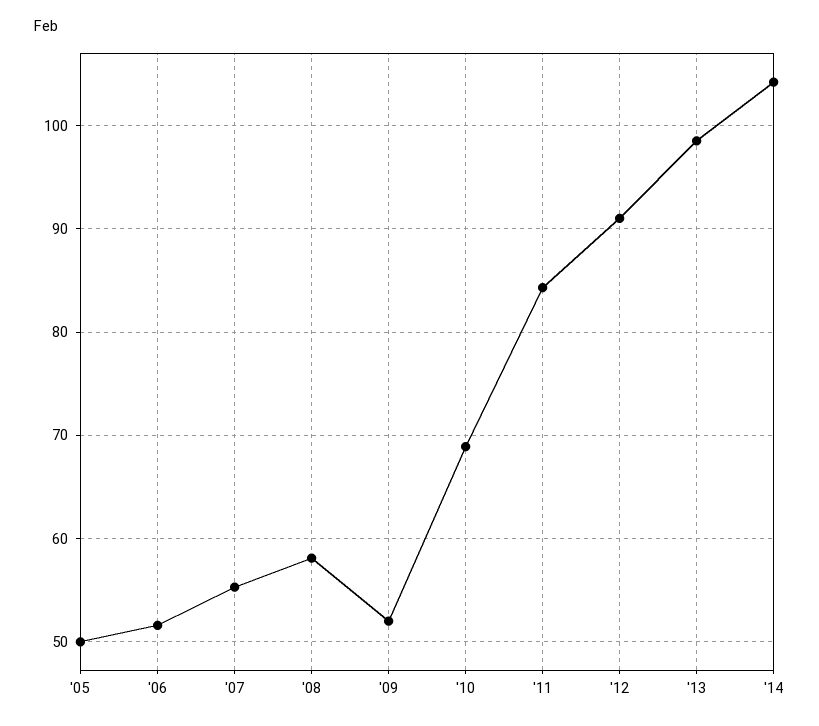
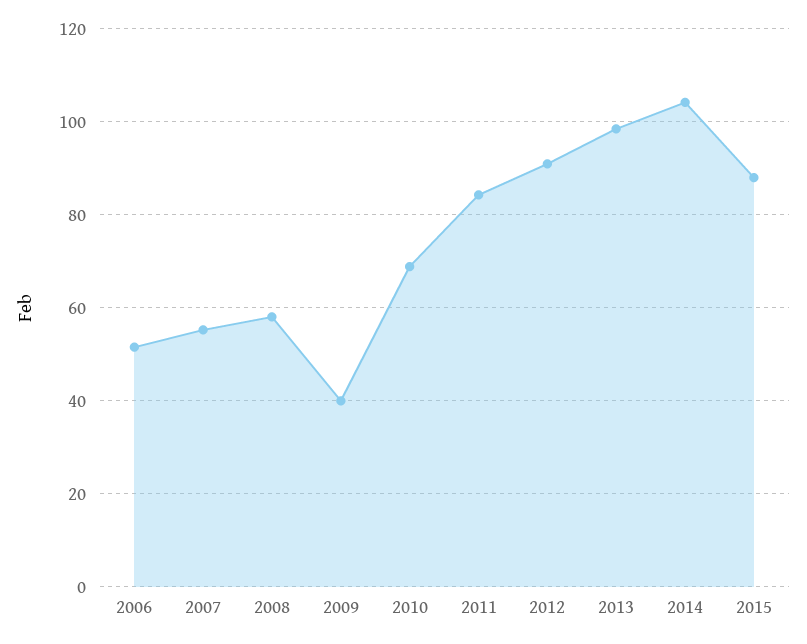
'05: 50 -> none
'09: 52 -> 40
2015: none -> 88

